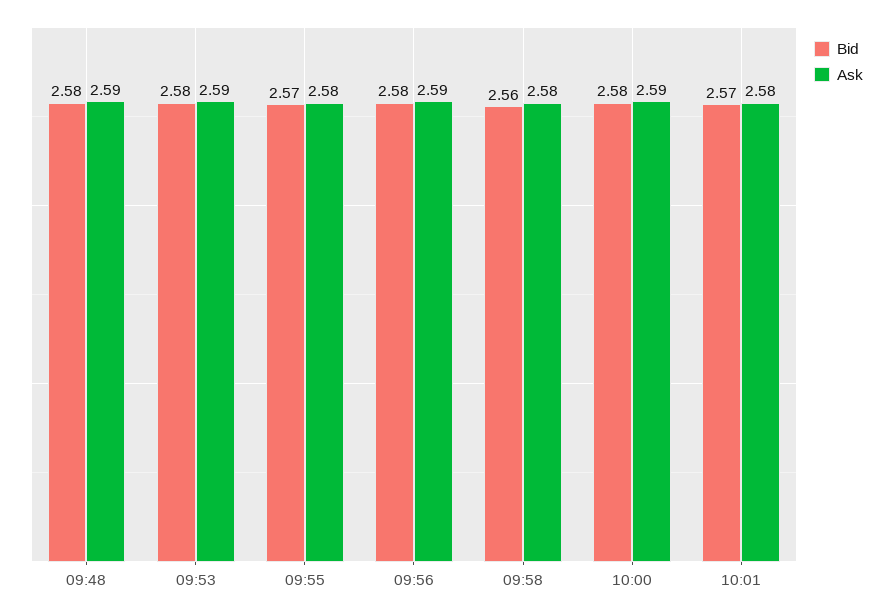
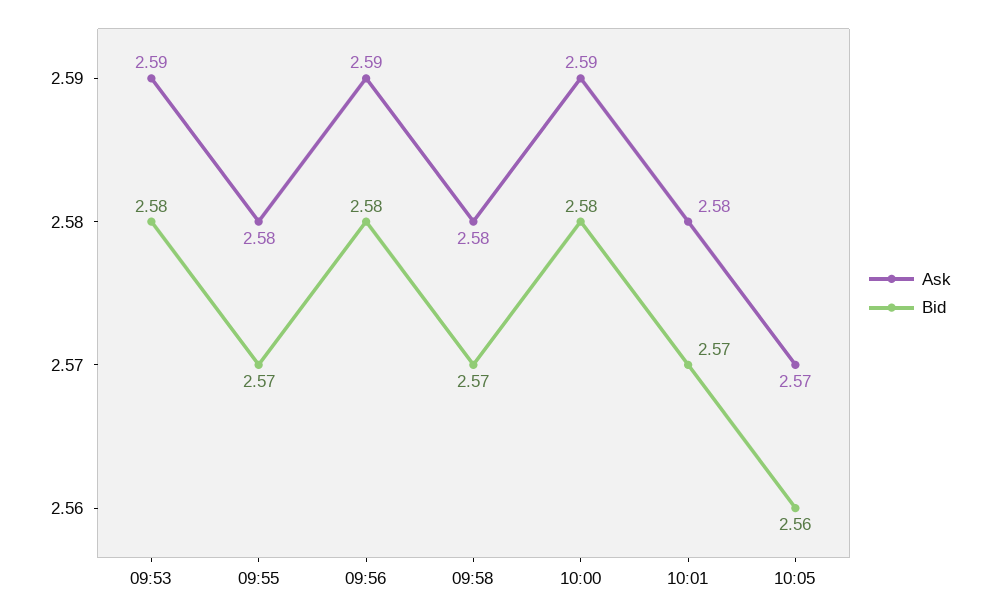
Bid, 09:48: 2.58 -> none
Ask, 09:48: 2.59 -> none
Bid, 09:58: 2.56 -> 2.57
Ask, 10:05: none -> 2.57
Bid, 10:05: none -> 2.56

